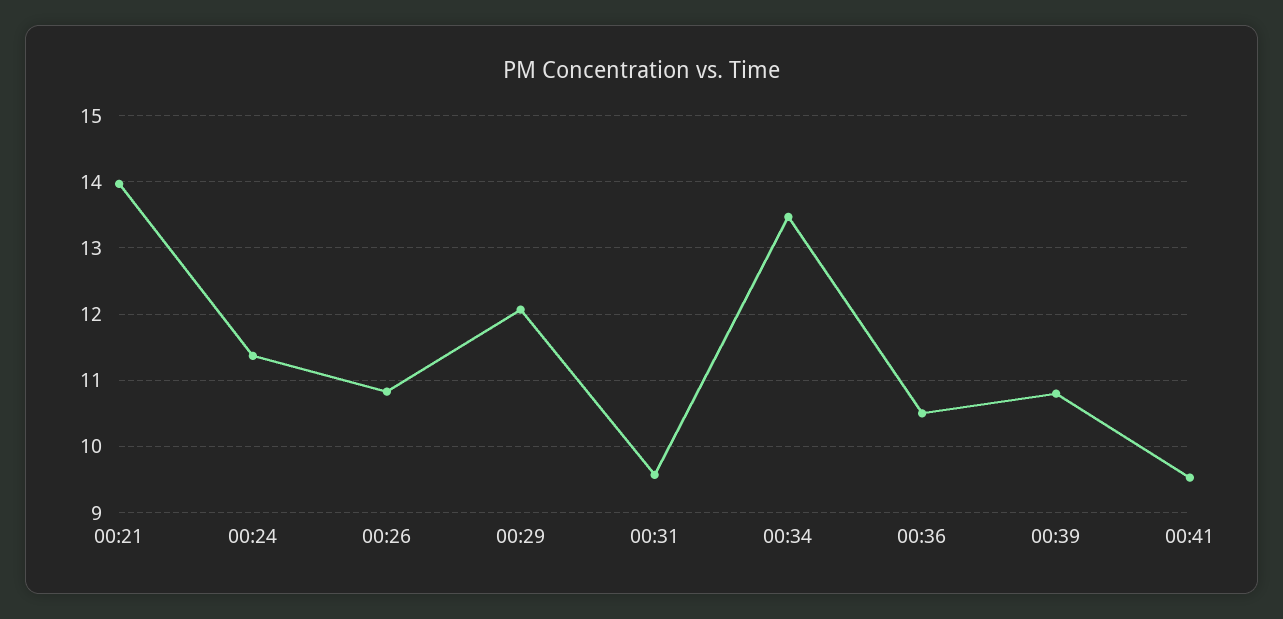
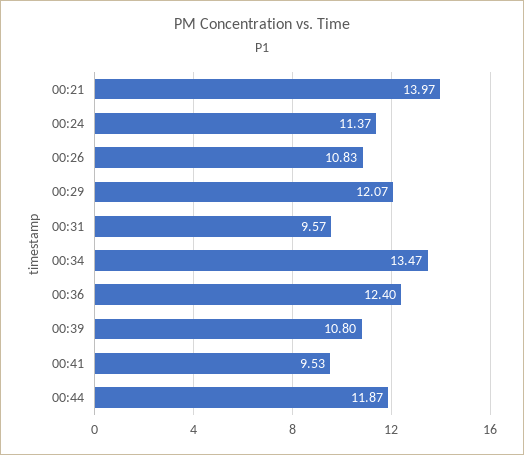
00:36: 10.5 -> 12.4
00:44: none -> 11.87

